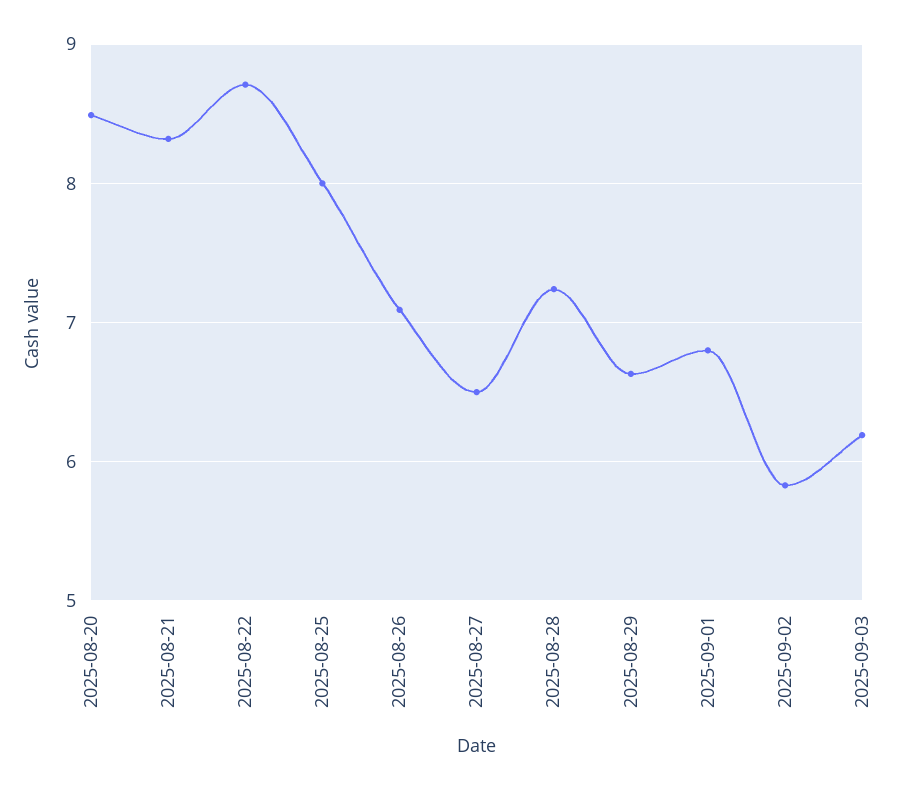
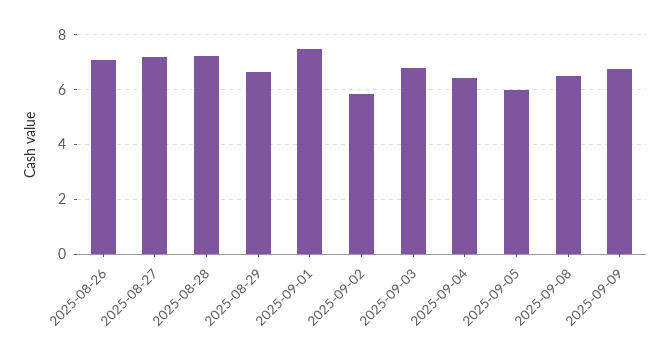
2025-08-20: 8.5 -> none
2025-08-21: 8.3 -> none
2025-08-22: 8.7 -> none
2025-08-25: 8 -> none
2025-08-27: 6.5 -> 7.25
2025-09-01: 6.8 -> 7.5
2025-09-03: 6.2 -> 6.75
2025-09-04: none -> 6.5
2025-09-05: none -> 6
2025-09-08: none -> 6.5
2025-09-09: none -> 6.75

